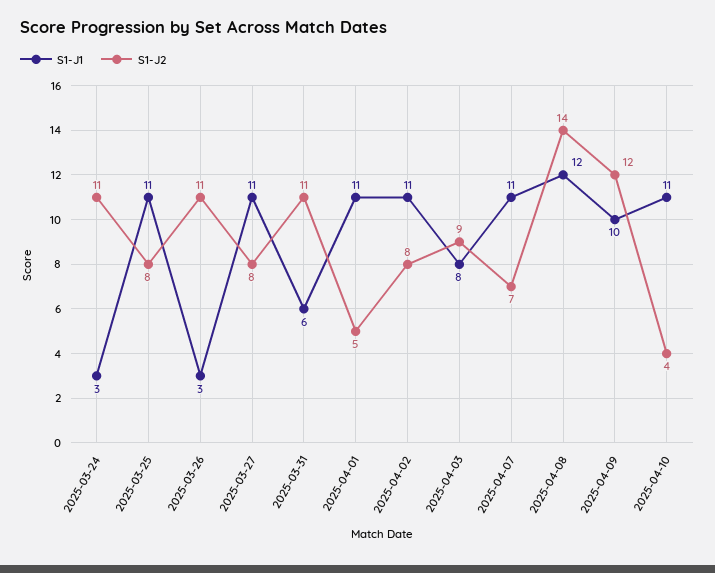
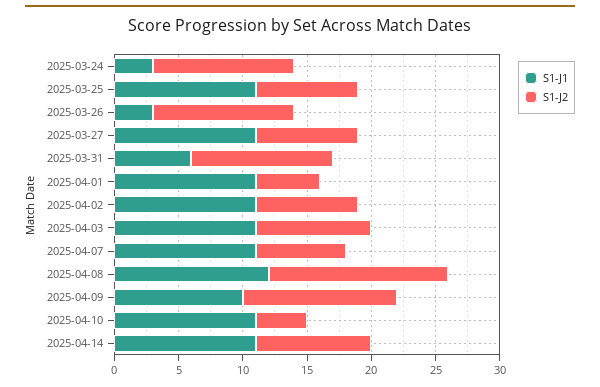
S1-J1, 2025-04-03: 8 -> 11
S1-J1, 2025-04-14: none -> 11
S1-J2, 2025-04-14: none -> 9

